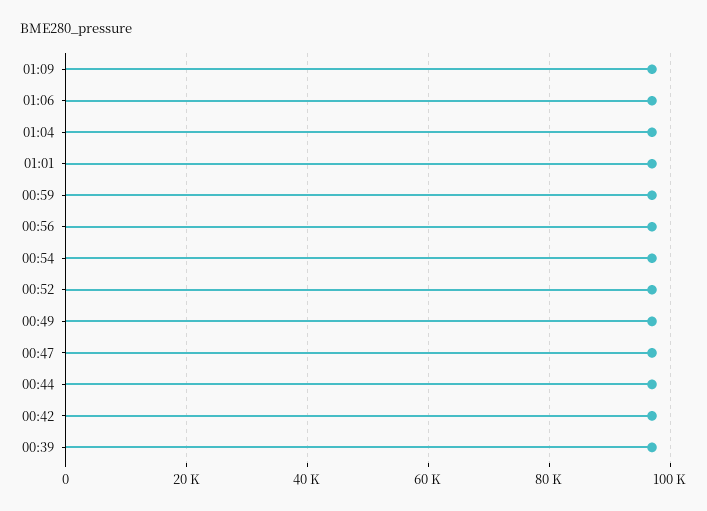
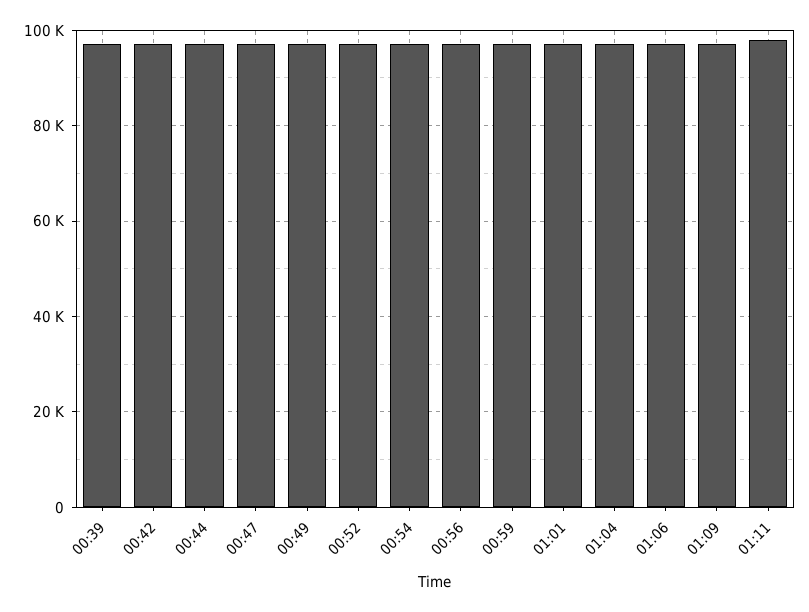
01:11: none -> 98000

